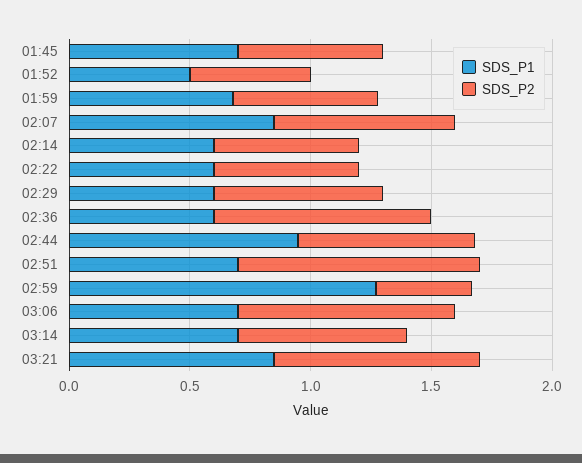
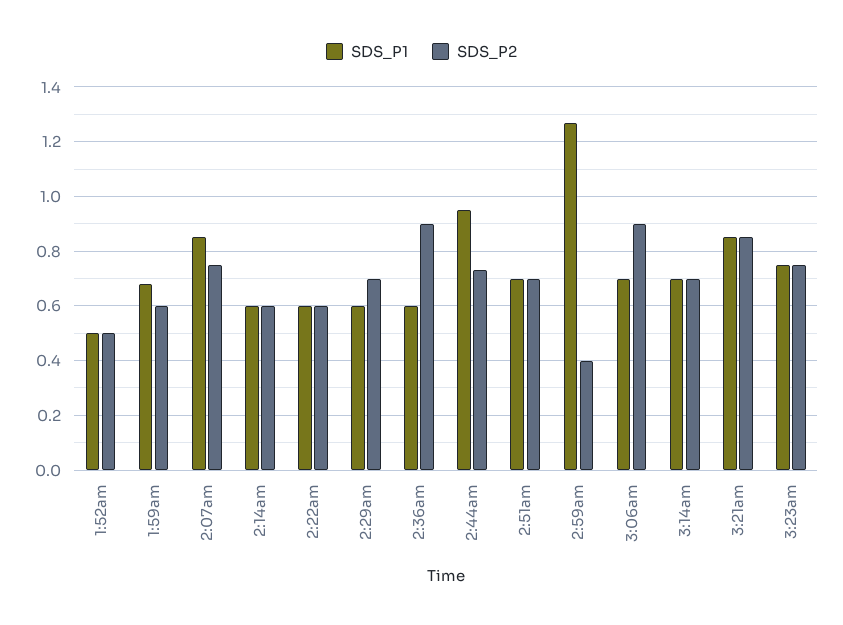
SDS_P1, 01:45: 0.7 -> none
SDS_P2, 01:45: 0.6 -> none
SDS_P2, 02:51: 1 -> 0.7
SDS_P1, 3:23am: none -> 0.75
SDS_P2, 3:23am: none -> 0.75

